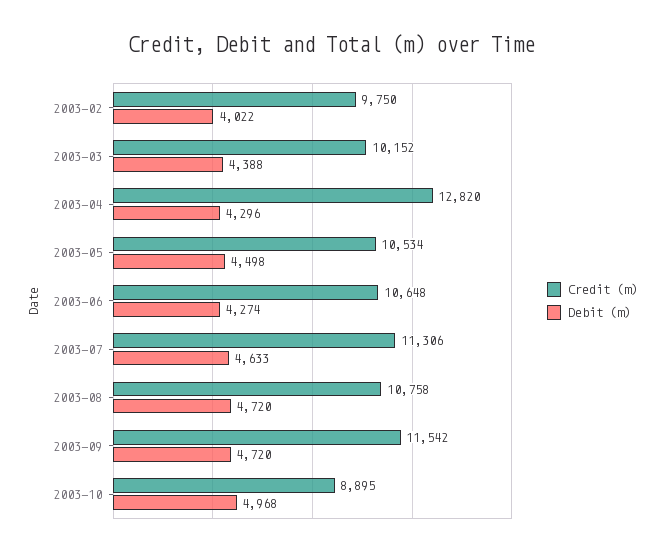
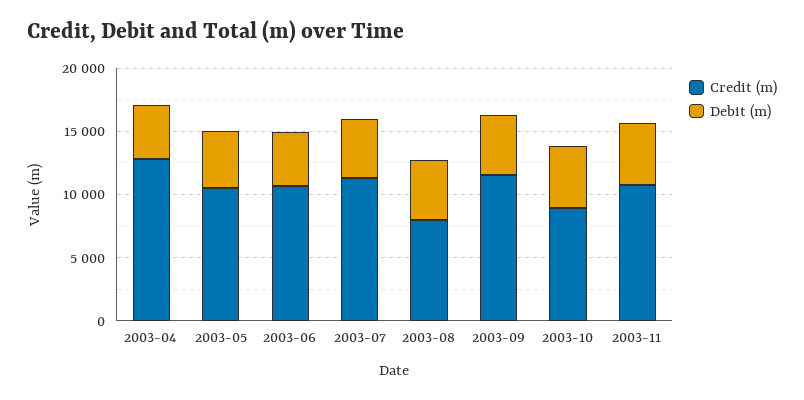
Credit (m), 2003-02: 9750 -> none
Debit (m), 2003-02: 4022 -> none
Credit (m), 2003-03: 10152 -> none
Debit (m), 2003-03: 4388 -> none
Credit (m), 2003-08: 10758 -> 8000
Credit (m), 2003-11: none -> 11000
Debit (m), 2003-11: none -> 5000

